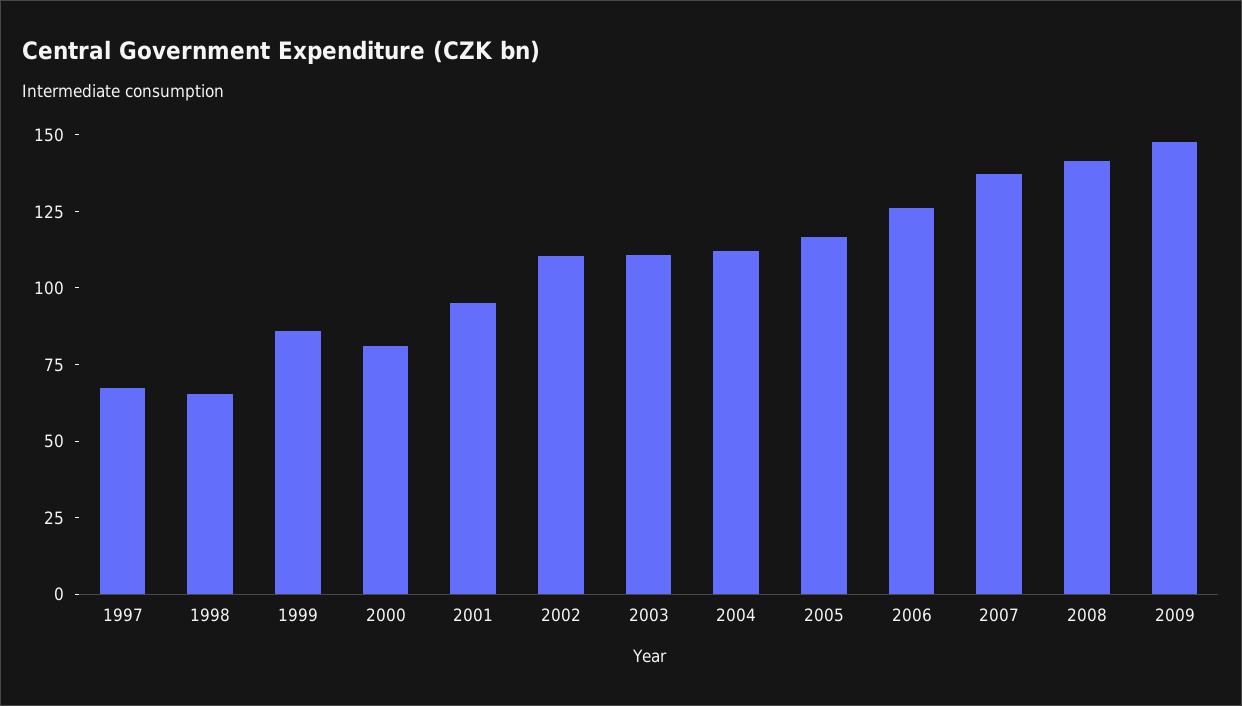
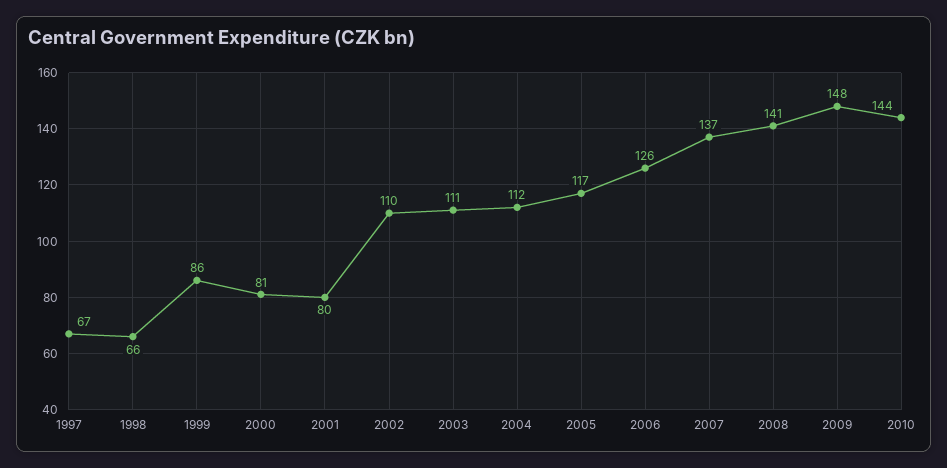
2001: 95 -> 80
2010: none -> 144

